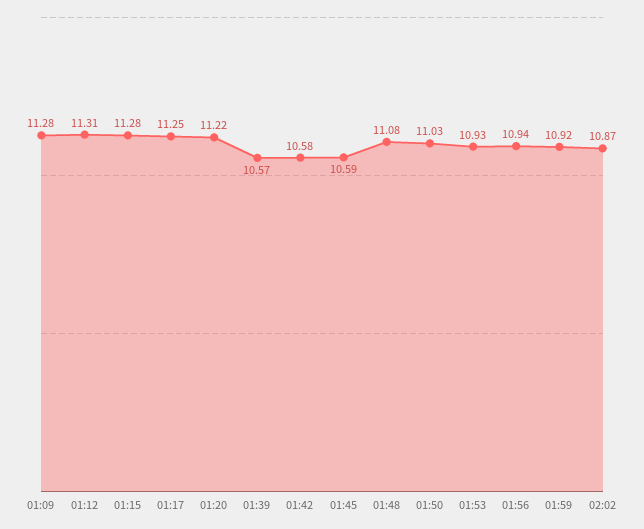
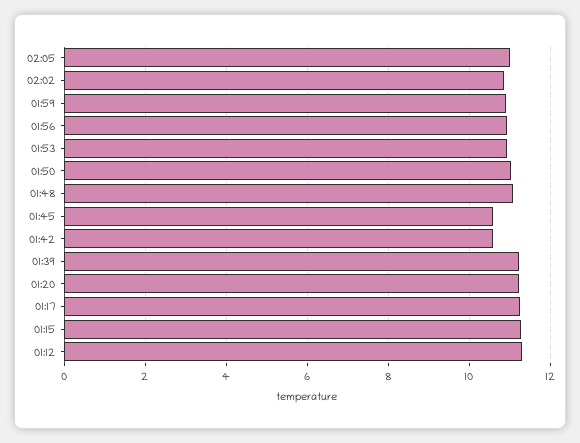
01:09: 11.28 -> none
01:39: 10.57 -> 11.2
02:05: none -> 11

